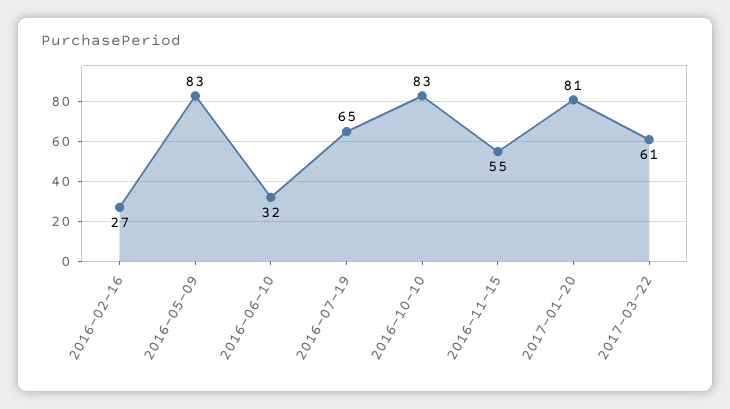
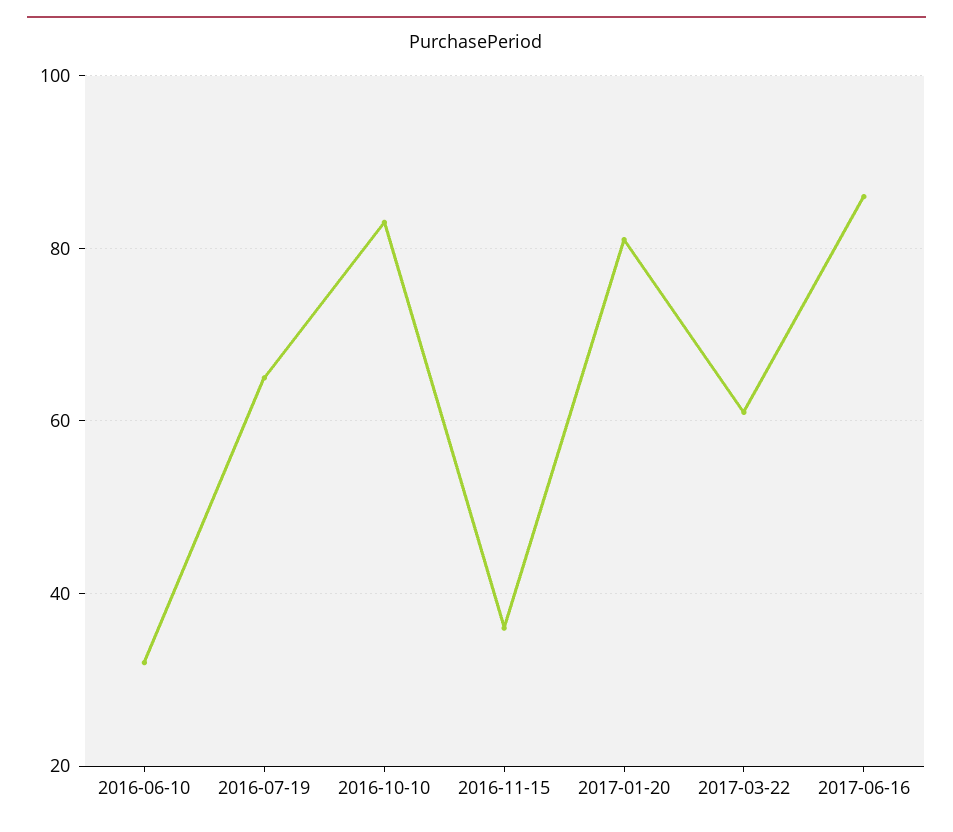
2016-02-16: 27 -> none
2016-05-09: 83 -> none
2016-11-15: 55 -> 35
2017-06-16: none -> 85

